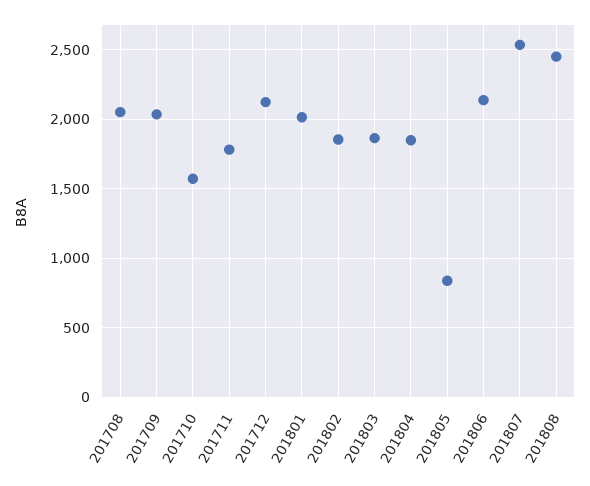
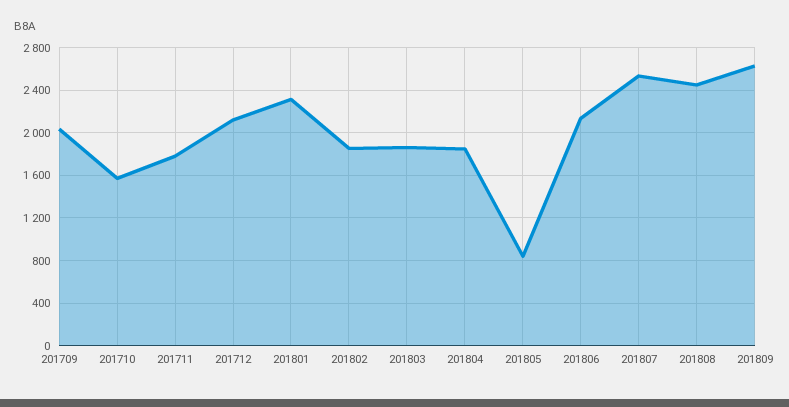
201708: 2050 -> none
201801: 2000 -> 2300
201809: none -> 2600

